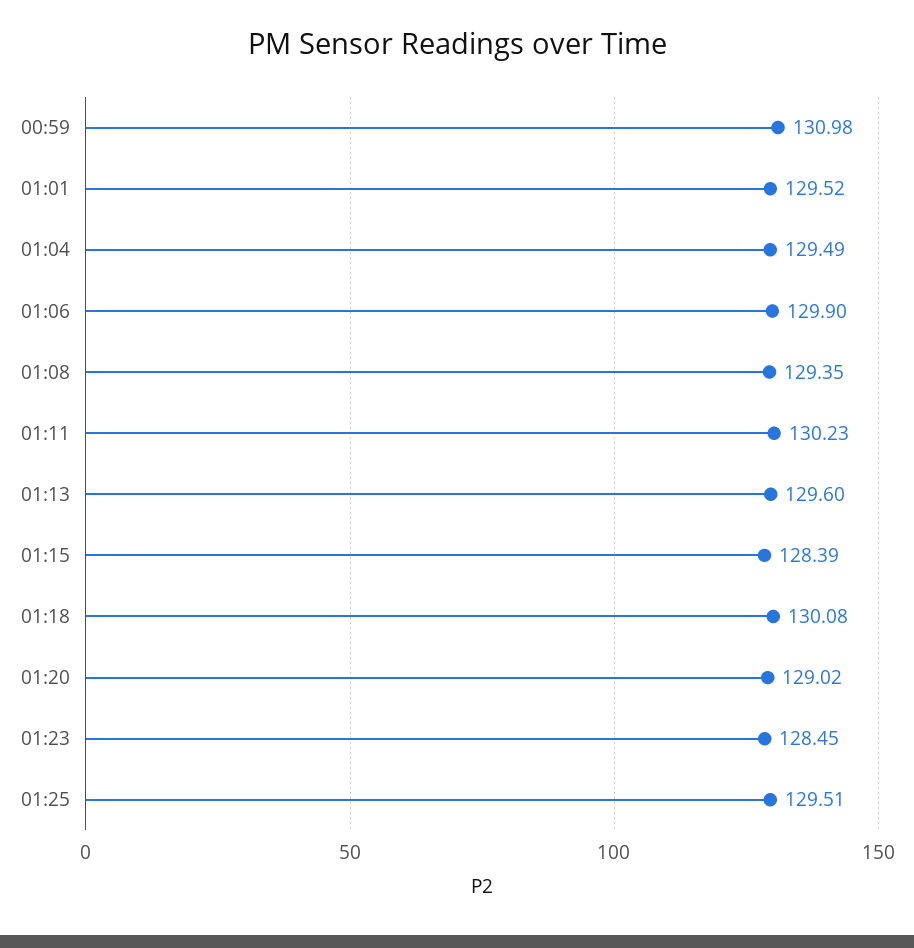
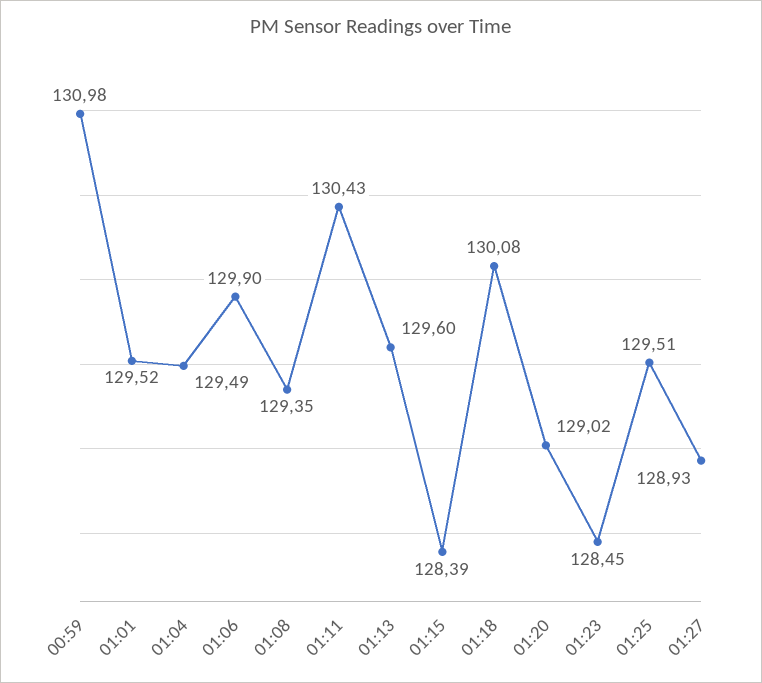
01:11: 130.23 -> 130.43
01:27: none -> 128.93

